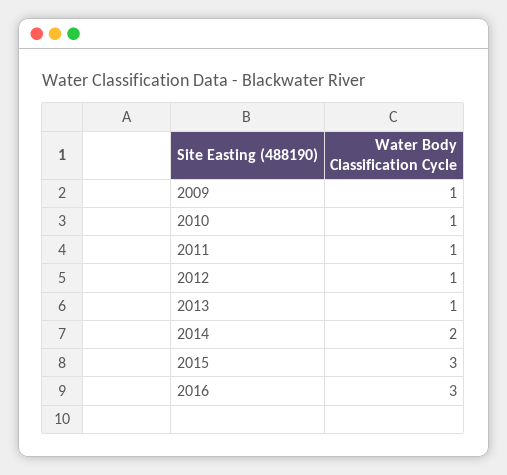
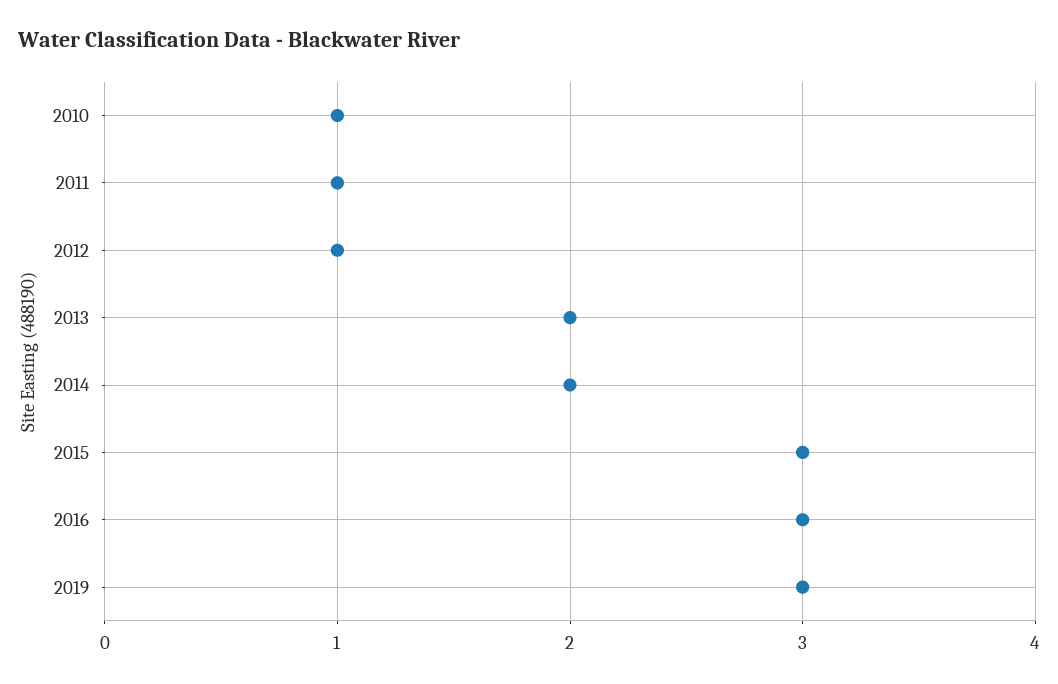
2009: 1 -> none
2013: 1 -> 2
2019: none -> 3

